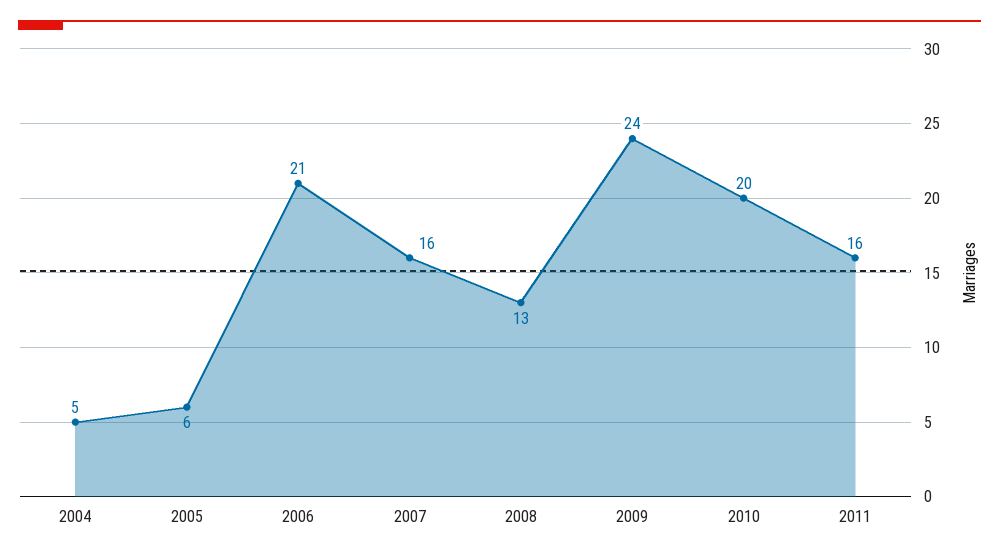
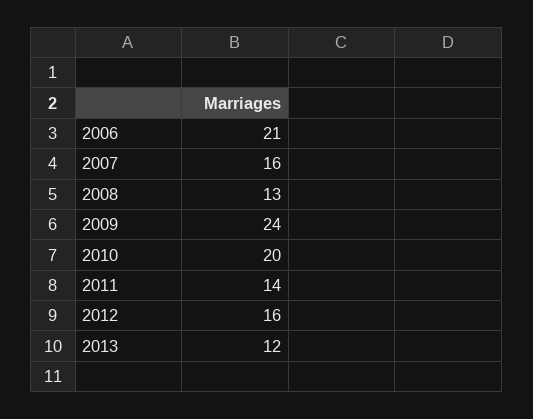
2004: 5 -> none
2005: 6 -> none
2011: 16 -> 14
2012: none -> 16
2013: none -> 12

